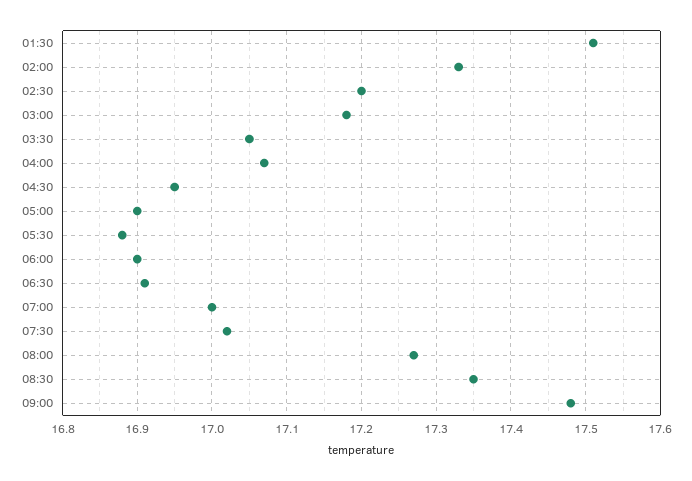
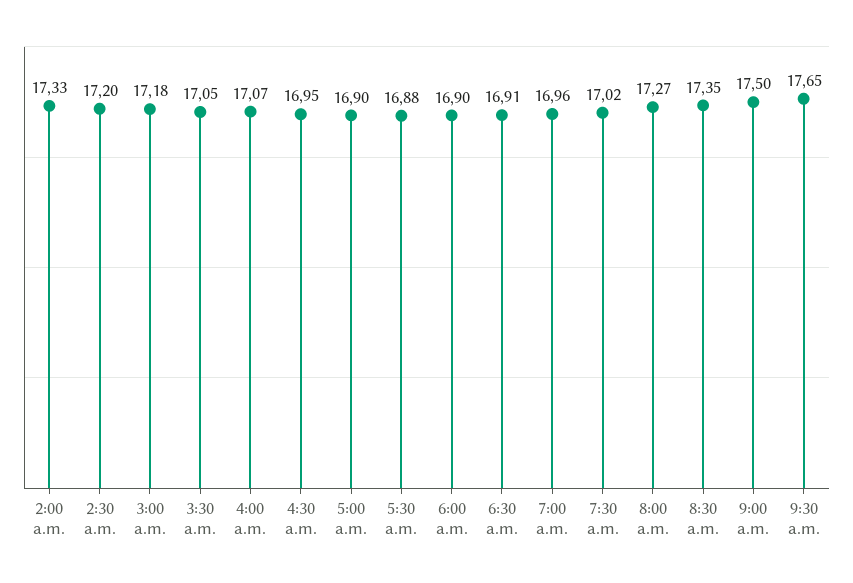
01:30: 17.51 -> none
07:00: 17 -> 16.96
09:00: 17.48 -> 17.5
9:30 a.m.: none -> 17.65

